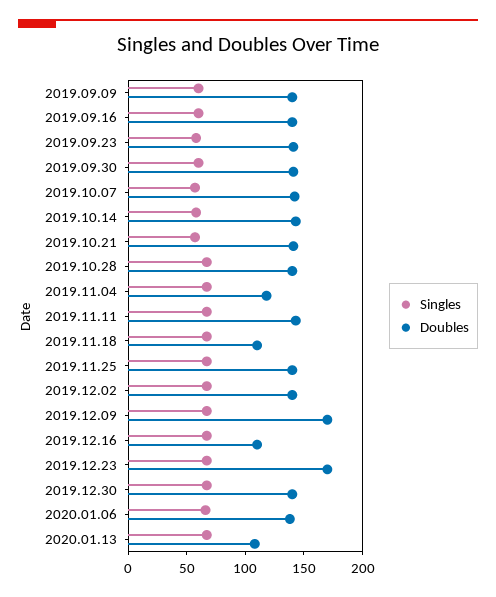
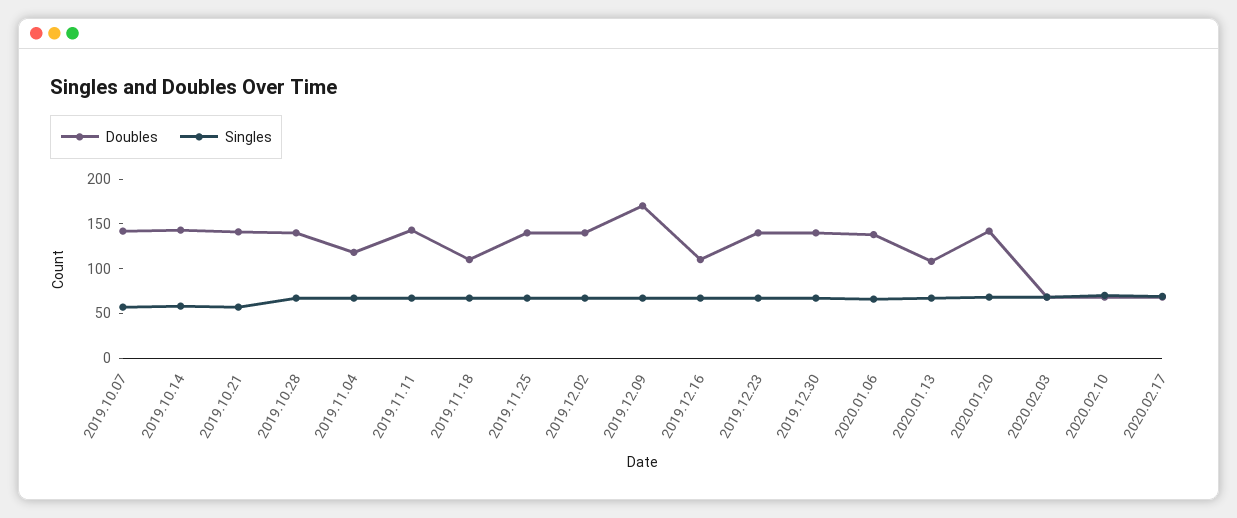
Singles, 2019.09.09: 60 -> none
Doubles, 2019.09.09: 140 -> none
Singles, 2019.09.16: 60 -> none
Doubles, 2019.09.16: 140 -> none
Singles, 2019.09.23: 60 -> none
Doubles, 2019.09.23: 140 -> none
Singles, 2019.09.30: 60 -> none
Doubles, 2019.09.30: 140 -> none
Doubles, 2019.12.23: 170 -> 140
Doubles, 2020.01.20: none -> 140
Singles, 2020.01.20: none -> 70
Doubles, 2020.02.03: none -> 70
Singles, 2020.02.03: none -> 70
Doubles, 2020.02.10: none -> 70
Singles, 2020.02.10: none -> 70
Doubles, 2020.02.17: none -> 70
Singles, 2020.02.17: none -> 70

